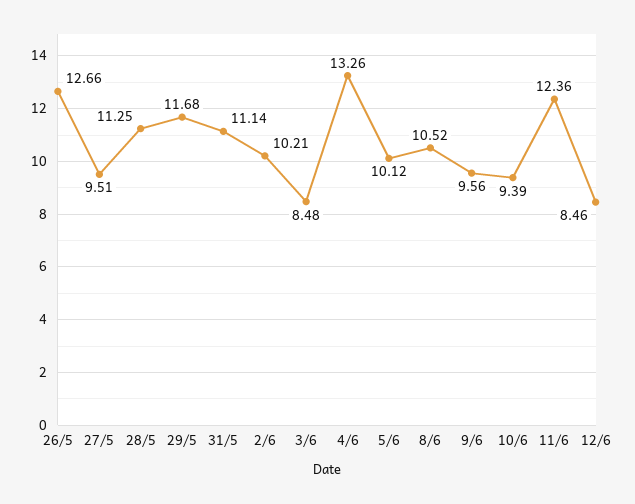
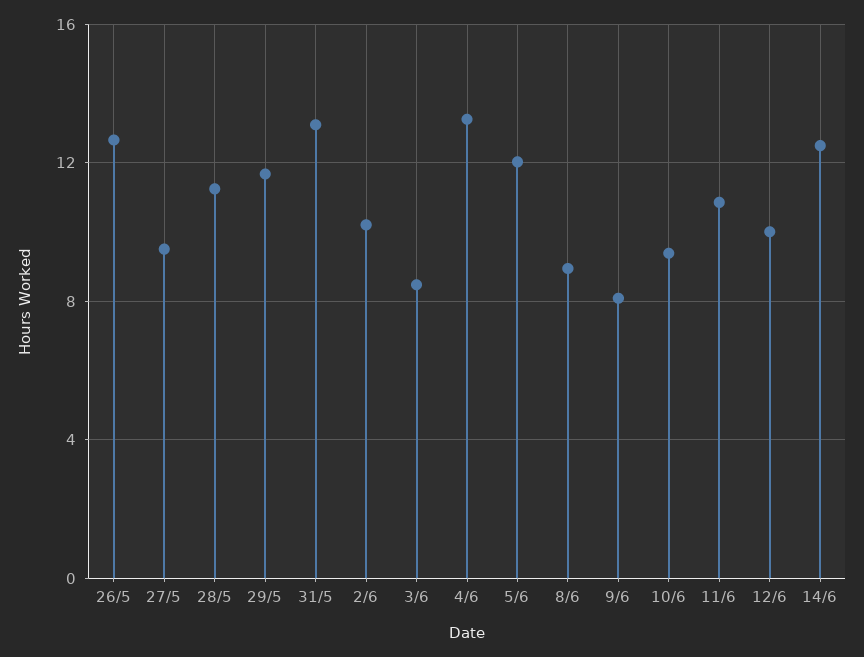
31/5: 11.14 -> 13
5/6: 10.12 -> 12
8/6: 10.52 -> 9
9/6: 9.56 -> 8
11/6: 12.36 -> 11
12/6: 8.46 -> 10
14/6: none -> 12.5

